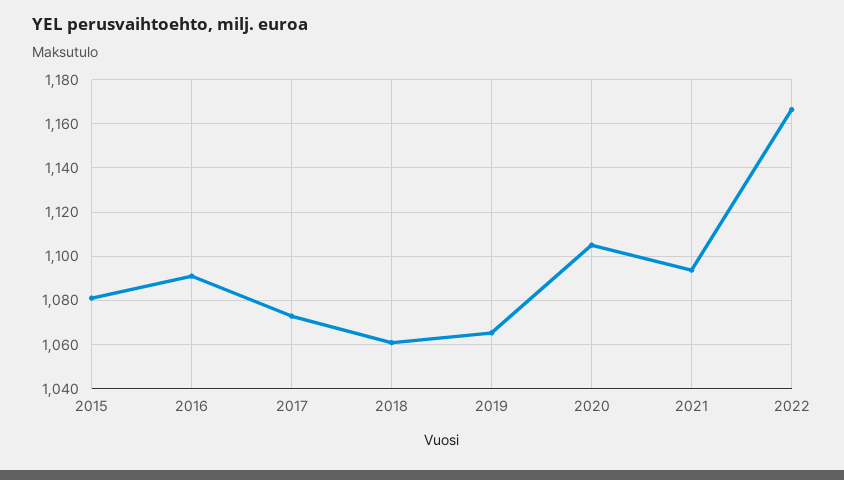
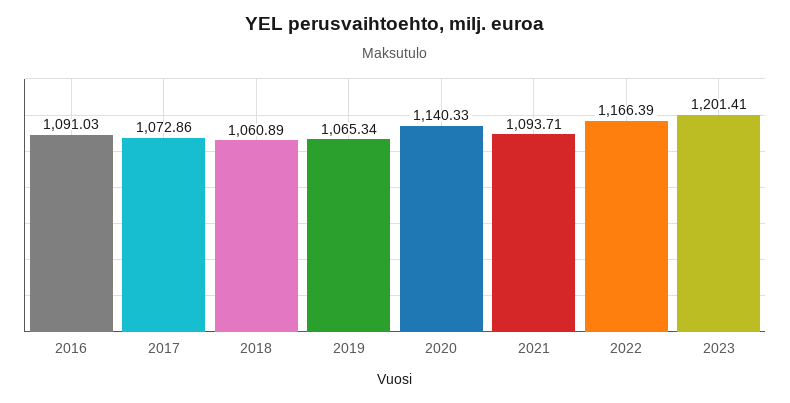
2015: 1080 -> none
2020: 1105 -> 1140.33
2023: none -> 1201.41

